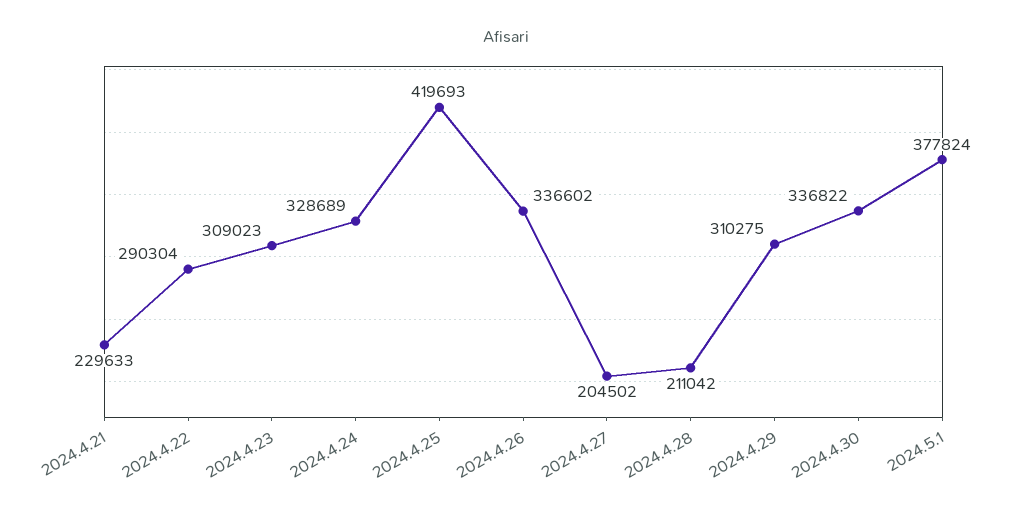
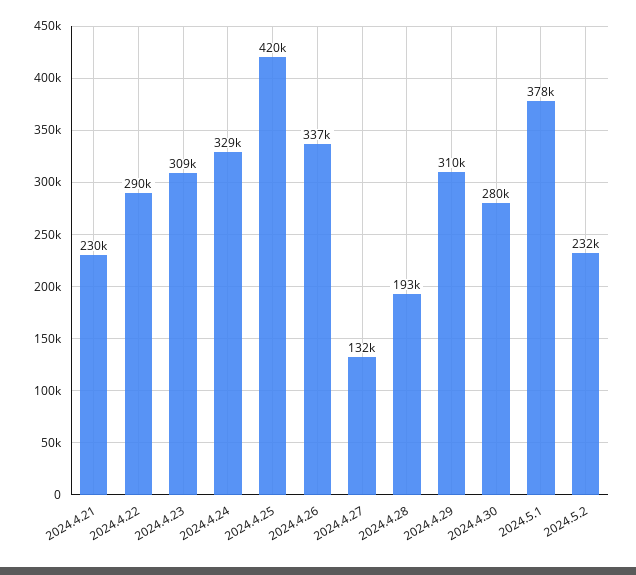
2024.4.27: 204502 -> 132000
2024.4.28: 211042 -> 193000
2024.4.30: 336822 -> 280000
2024.5.2: none -> 232000

